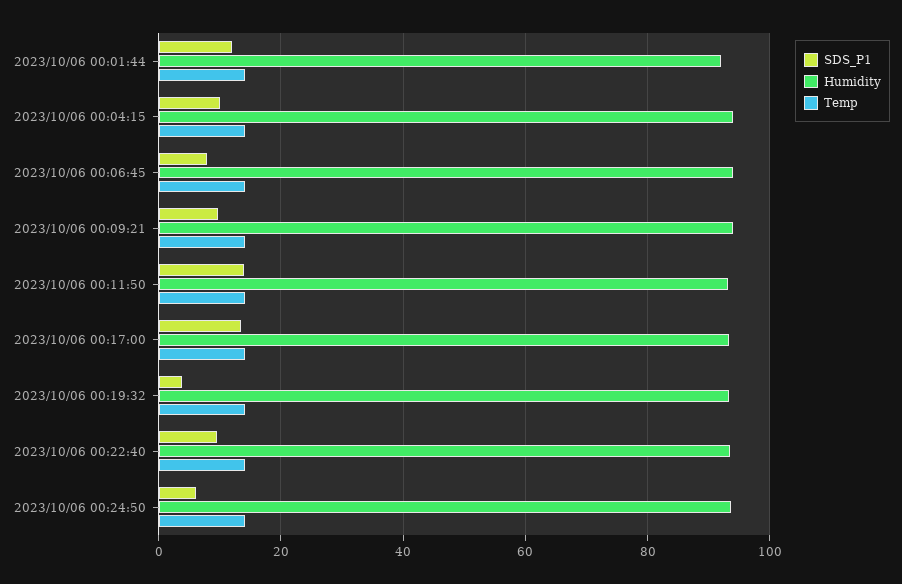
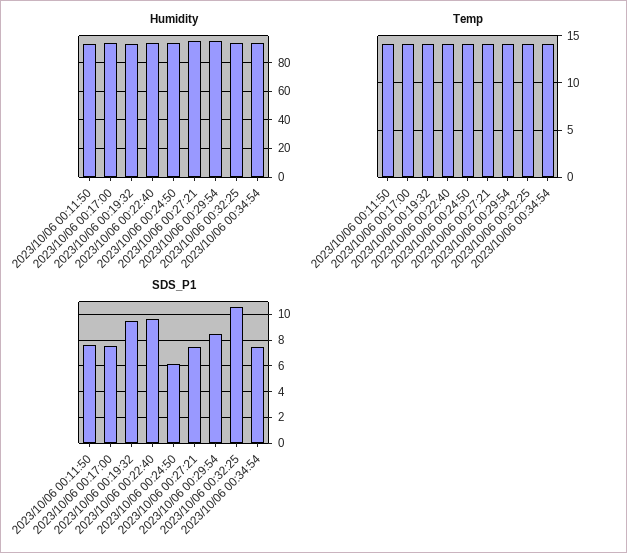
SDS_P1, 2023/10/06 00:01:44: 12 -> none
Humidity, 2023/10/06 00:01:44: 92 -> none
Temp, 2023/10/06 00:01:44: 14 -> none
SDS_P1, 2023/10/06 00:04:15: 10 -> none
Humidity, 2023/10/06 00:04:15: 94 -> none
Temp, 2023/10/06 00:04:15: 14 -> none
SDS_P1, 2023/10/06 00:06:45: 8 -> none
Humidity, 2023/10/06 00:06:45: 94 -> none
Temp, 2023/10/06 00:06:45: 14 -> none
SDS_P1, 2023/10/06 00:09:21: 10 -> none
Humidity, 2023/10/06 00:09:21: 94 -> none
Temp, 2023/10/06 00:09:21: 14 -> none
SDS_P1, 2023/10/06 00:11:50: 14 -> 7.5
SDS_P1, 2023/10/06 00:17:00: 14 -> 7.5
SDS_P1, 2023/10/06 00:19:32: 4 -> 9.5
Humidity, 2023/10/06 00:27:21: none -> 95
Humidity, 2023/10/06 00:29:54: none -> 95
Humidity, 2023/10/06 00:32:25: none -> 95
Humidity, 2023/10/06 00:34:54: none -> 95
Temp, 2023/10/06 00:27:21: none -> 14
Temp, 2023/10/06 00:29:54: none -> 14
Temp, 2023/10/06 00:32:25: none -> 14
Temp, 2023/10/06 00:34:54: none -> 14
SDS_P1, 2023/10/06 00:27:21: none -> 7.5
SDS_P1, 2023/10/06 00:29:54: none -> 8.5
SDS_P1, 2023/10/06 00:32:25: none -> 10.5
SDS_P1, 2023/10/06 00:34:54: none -> 7.5

